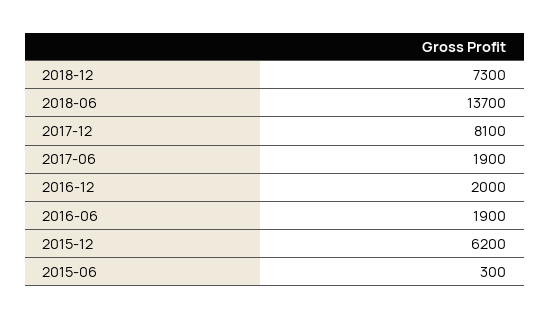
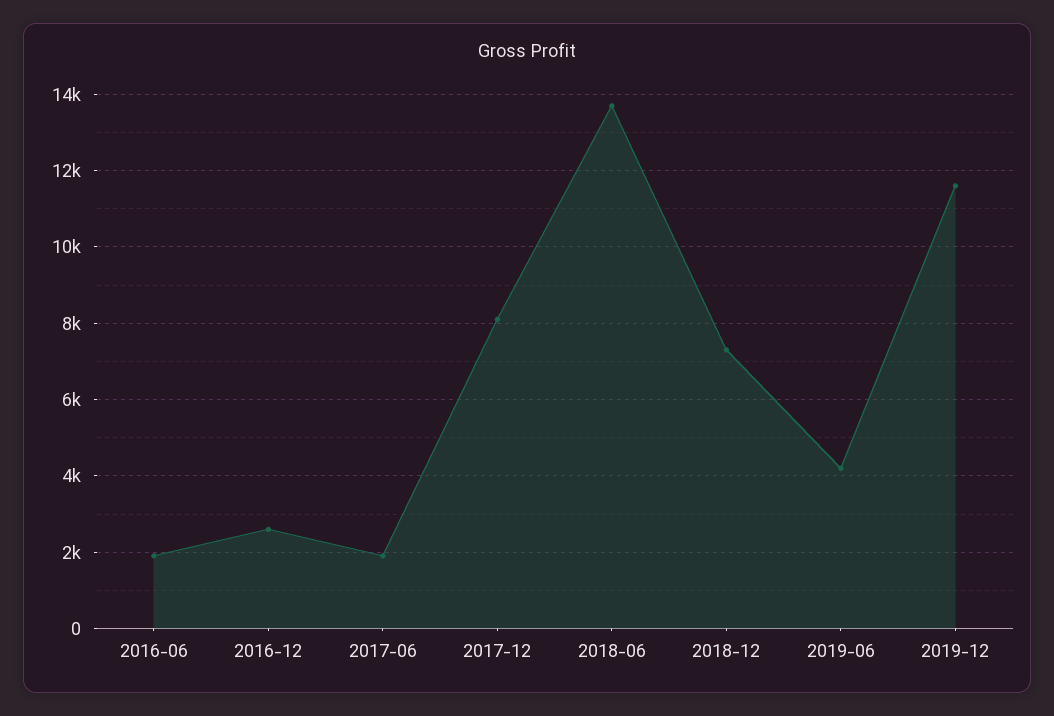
2016-12: 2000 -> 2600
2015-12: 6200 -> none
2015-06: 300 -> none
2019-06: none -> 4200
2019-12: none -> 11600

